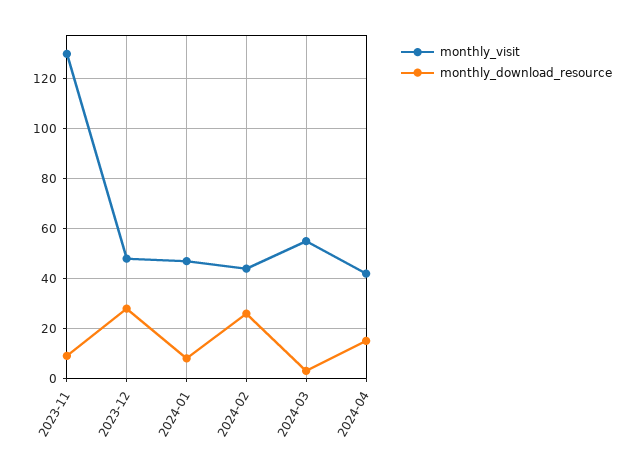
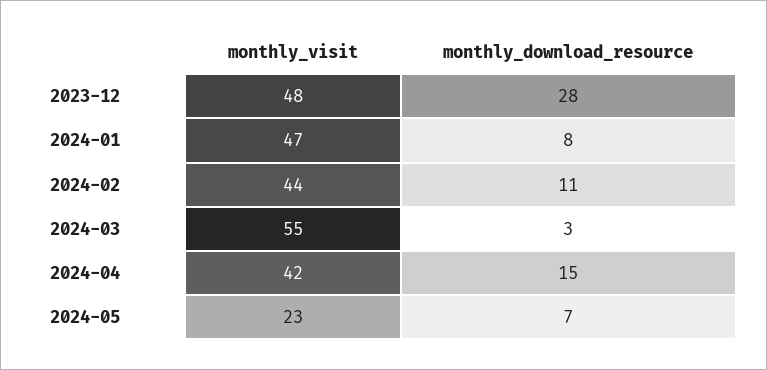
monthly_visit, 2023-11: 130 -> none
monthly_download_resource, 2023-11: 10 -> none
monthly_download_resource, 2024-02: 25 -> 11
monthly_visit, 2024-05: none -> 23
monthly_download_resource, 2024-05: none -> 7

